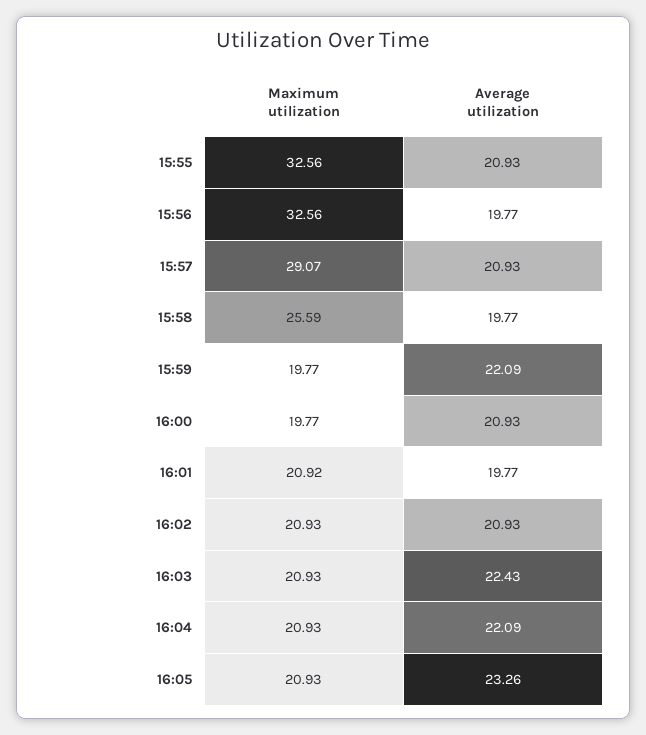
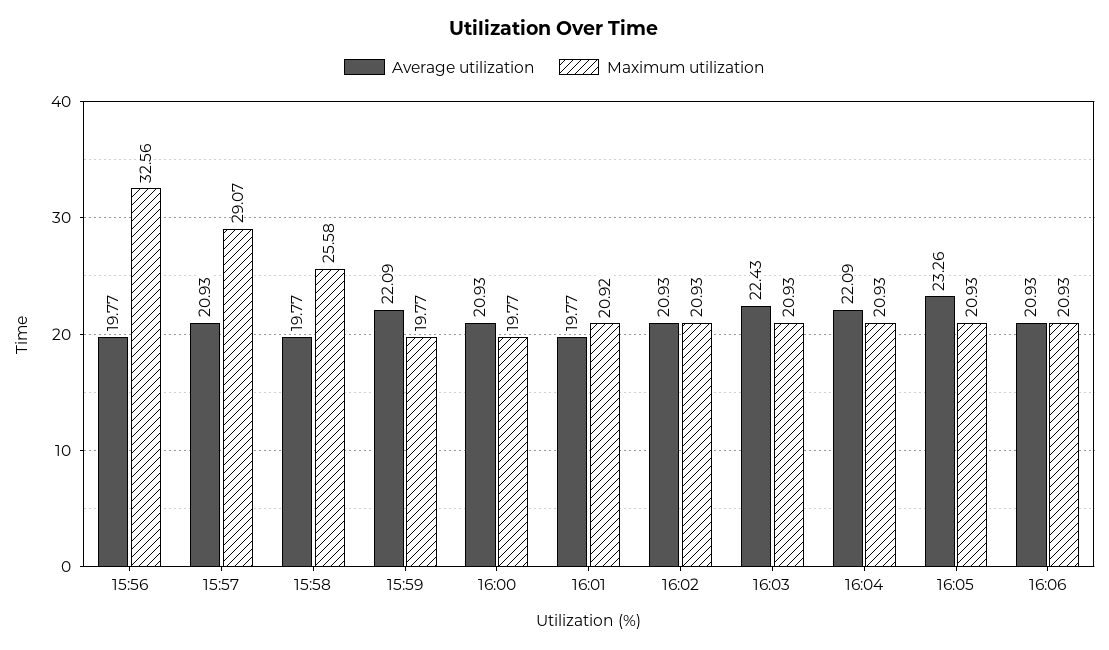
Maximum utilization, 15:55: 32.56 -> none
Average utilization, 15:55: 20.93 -> none
Maximum utilization, 15:58: 25.59 -> 25.58
Average utilization, 16:06: none -> 20.93
Maximum utilization, 16:06: none -> 20.93

